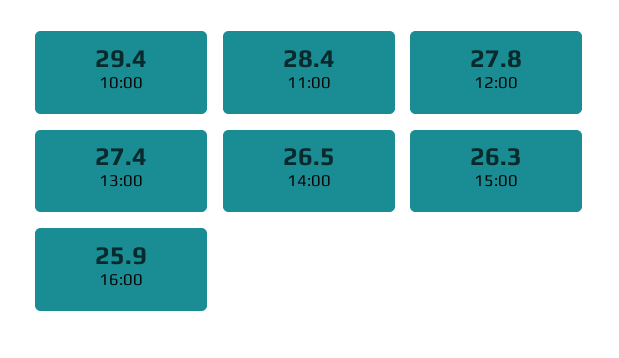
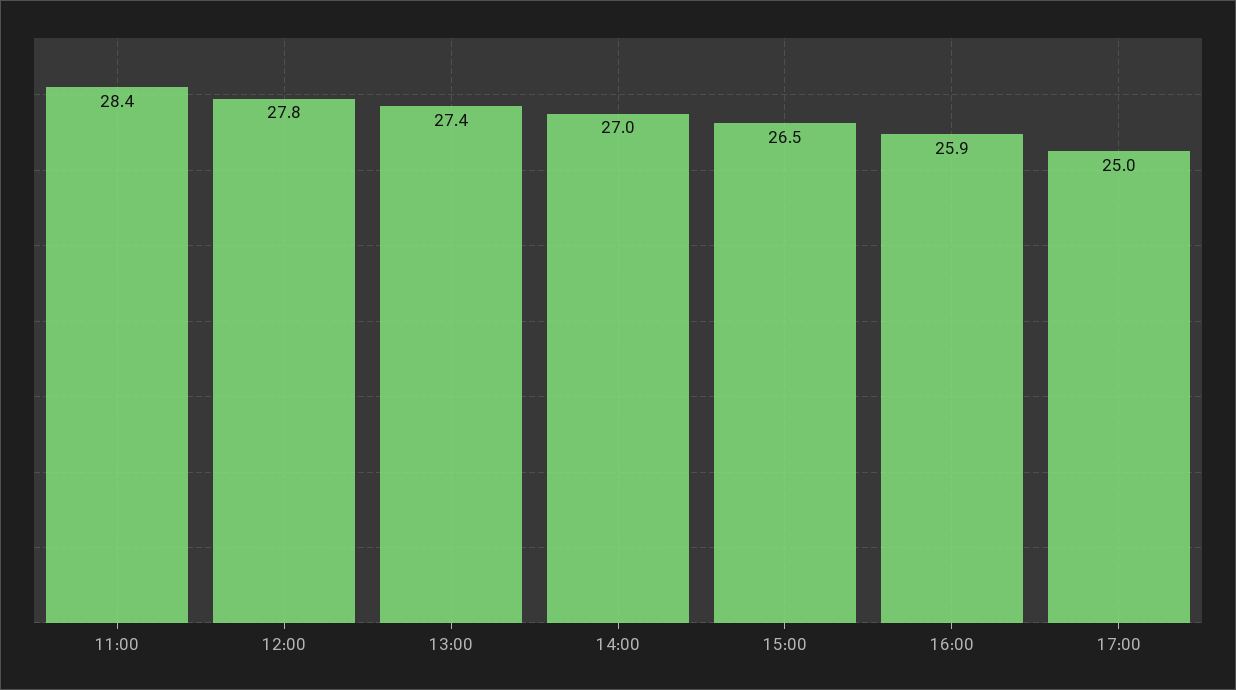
10:00: 29.4 -> none
14:00: 26.5 -> 27
15:00: 26.3 -> 26.5
17:00: none -> 25

